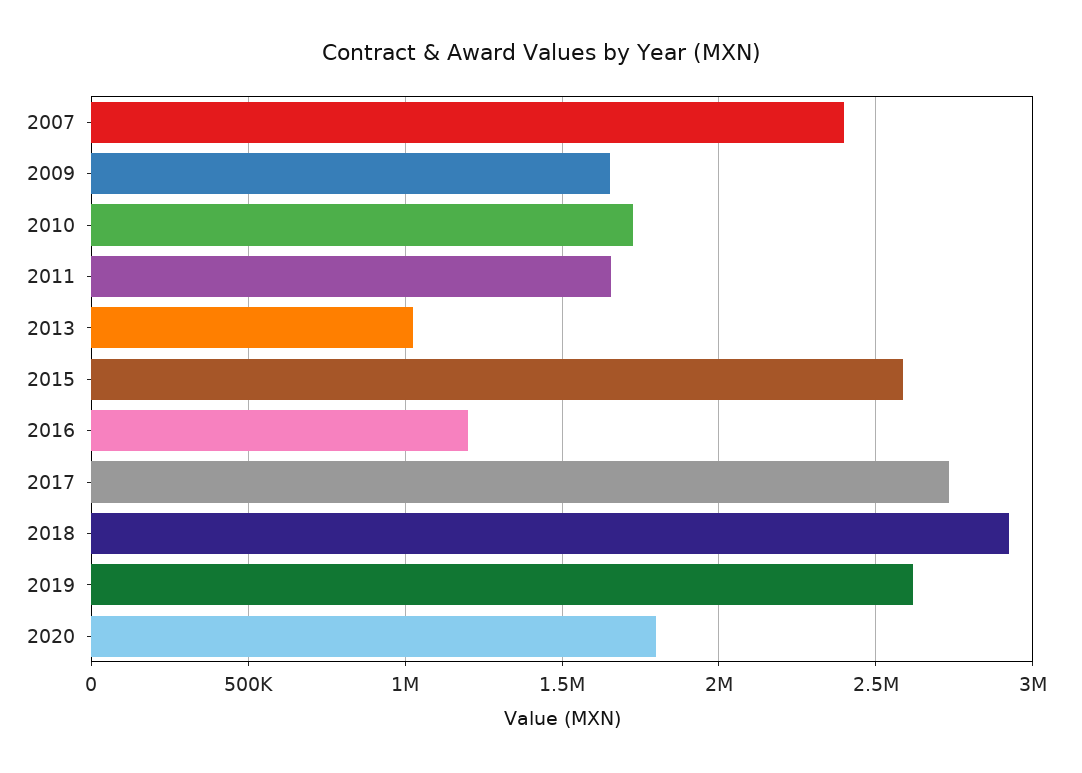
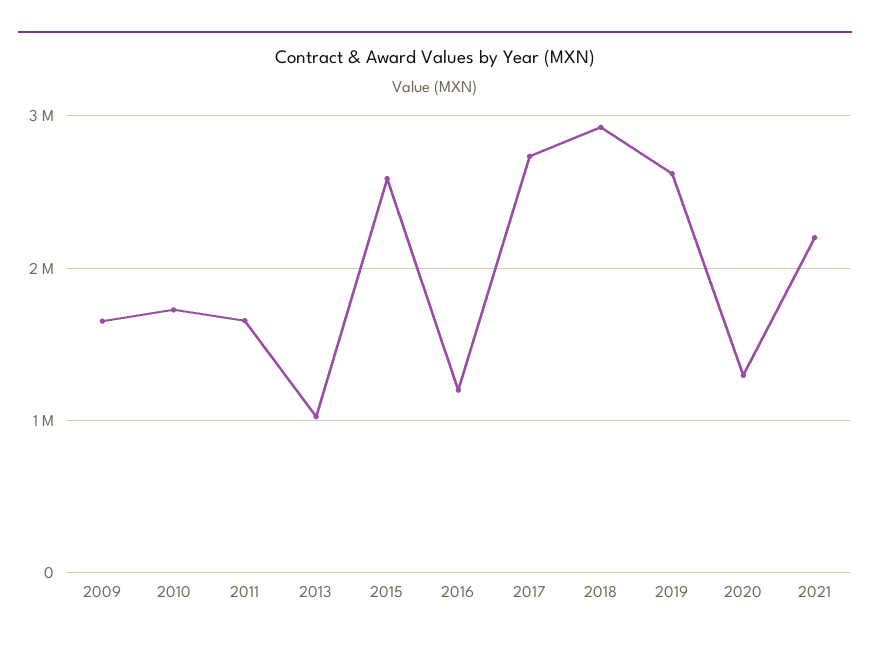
2007: 2400000 -> none
2020: 1800000 -> 1300000
2021: none -> 2200000

